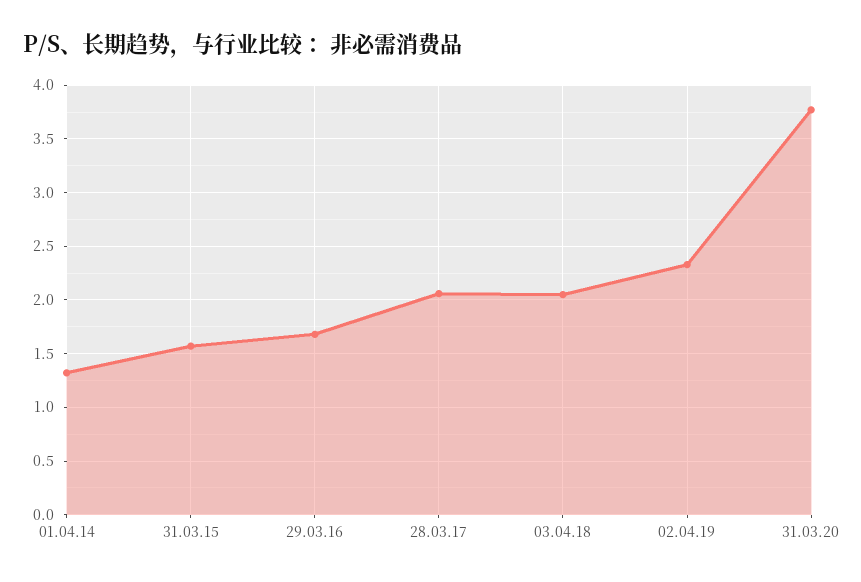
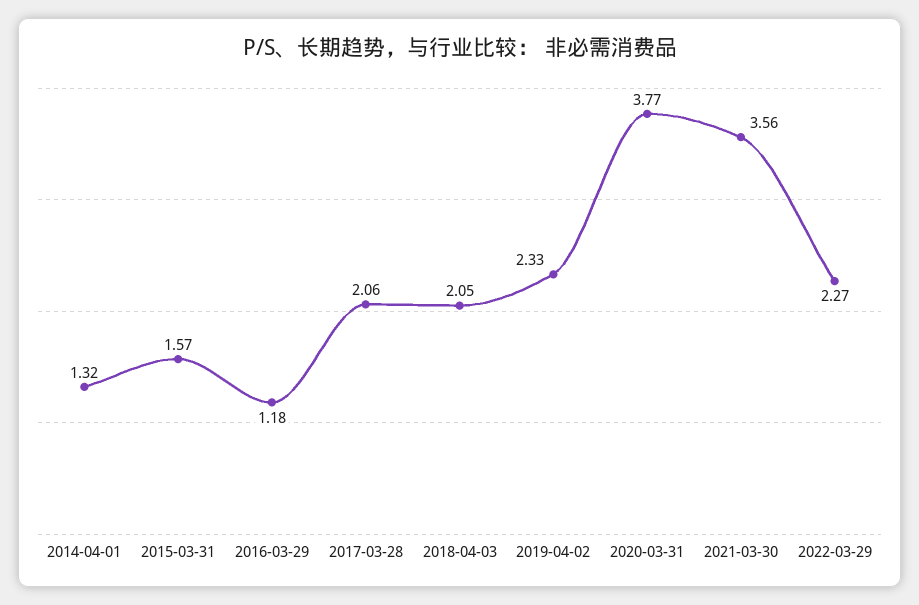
29.03.16: 1.7 -> 1.18
2021-03-30: none -> 3.56
2022-03-29: none -> 2.27

